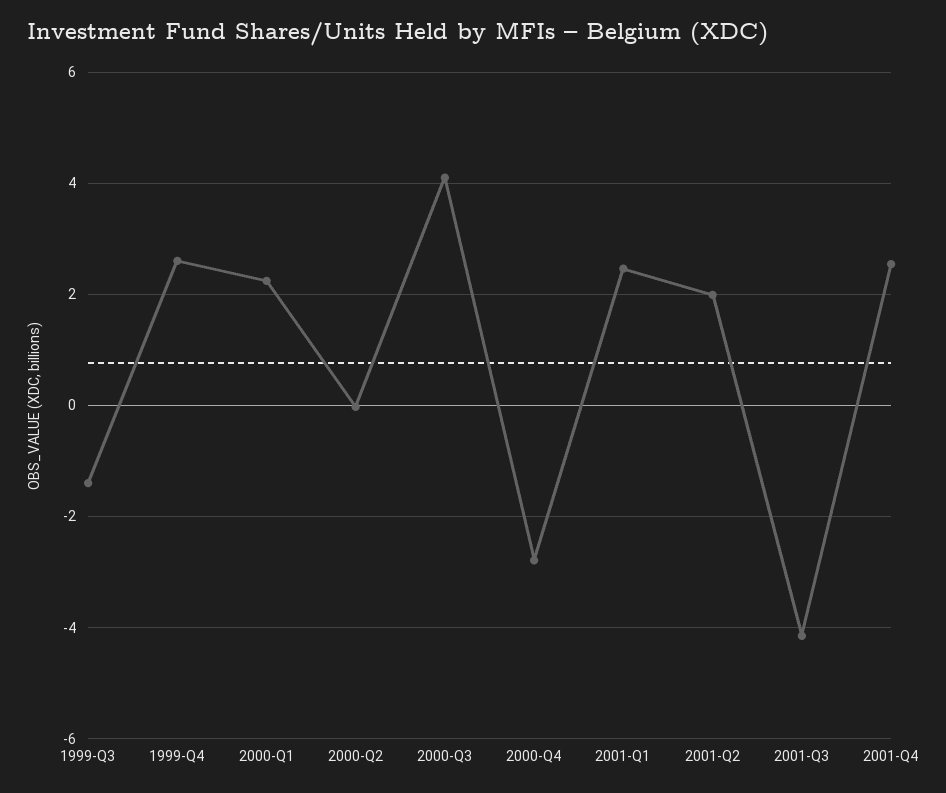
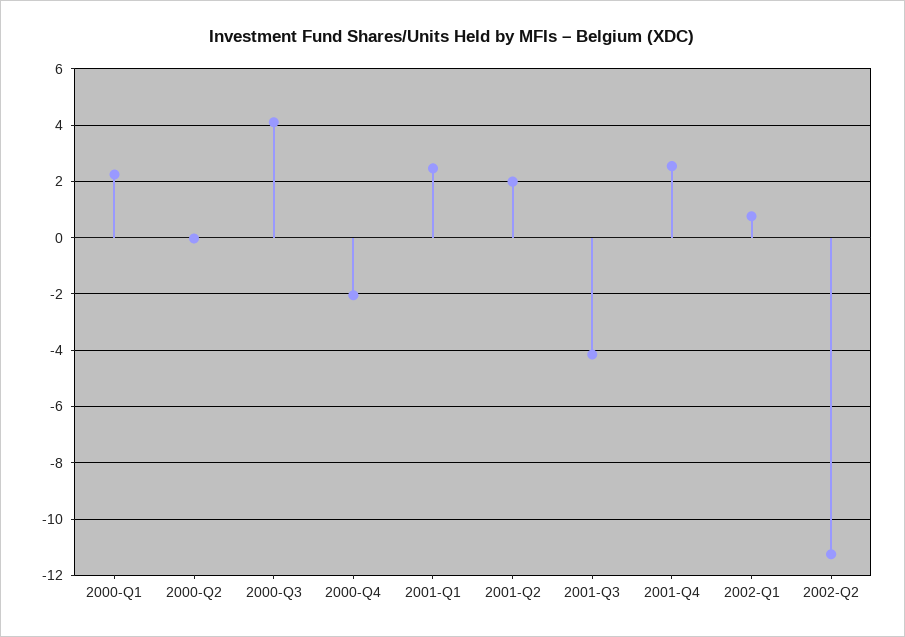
1999-Q3: -1.4 -> none
1999-Q4: 2.6 -> none
2000-Q4: -2.8 -> -2
2002-Q1: none -> 0.75
2002-Q2: none -> -11.25

